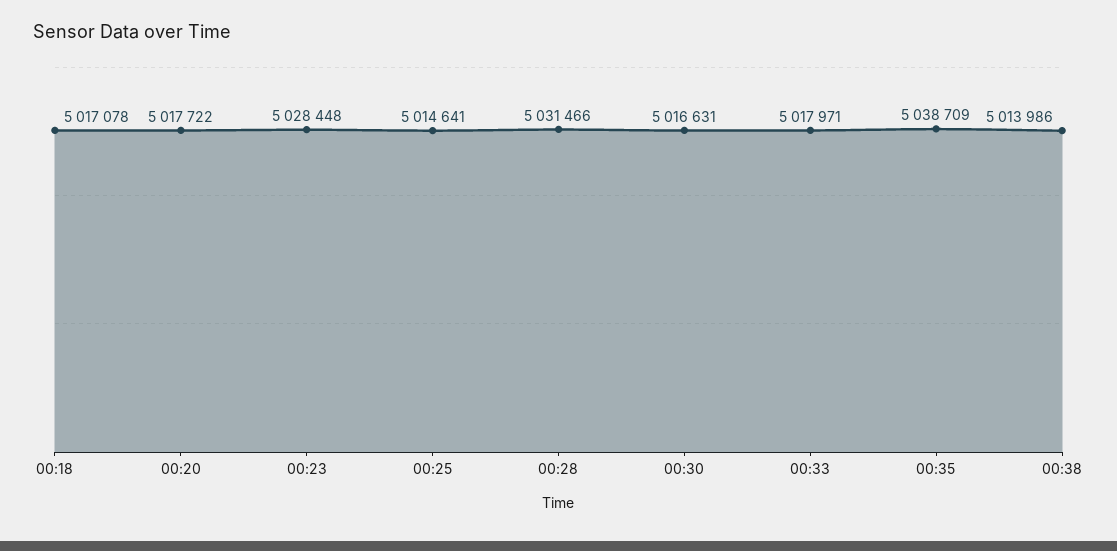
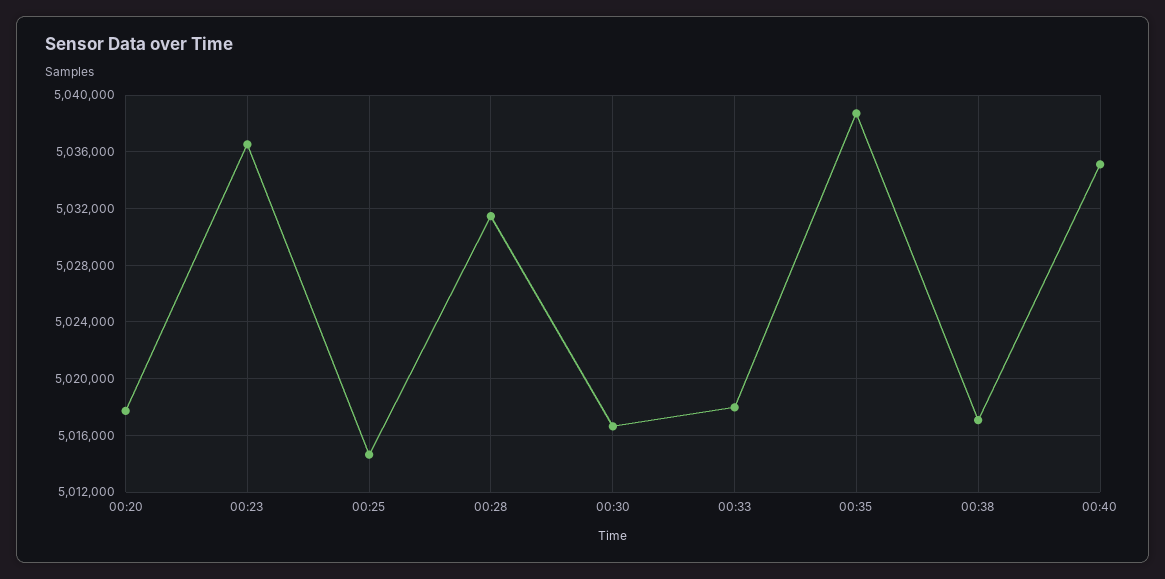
00:18: 5017078 -> none
00:23: 5028448 -> 5036500
00:38: 5013986 -> 5017000
00:40: none -> 5035000

